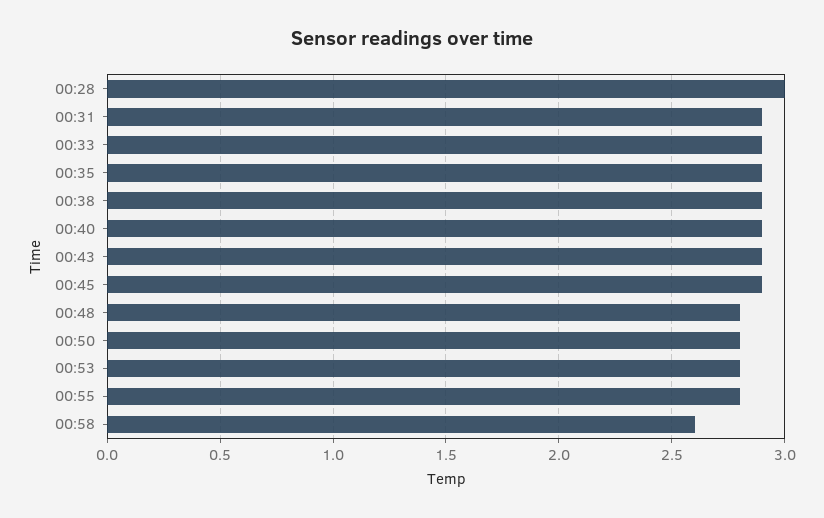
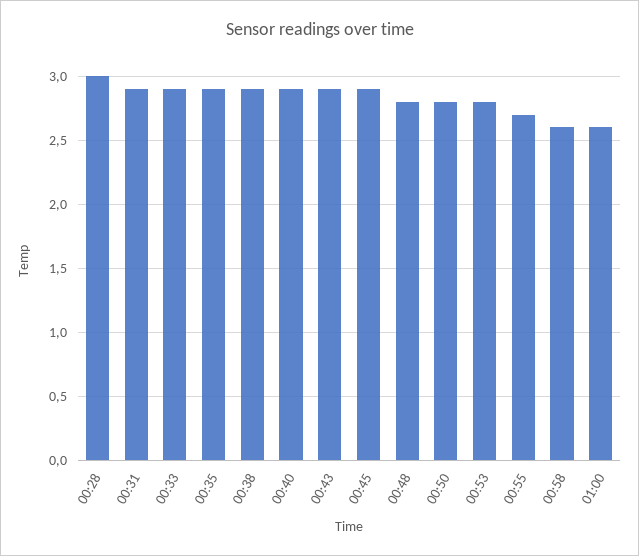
00:55: 2.8 -> 2.7
01:00: none -> 2.6

